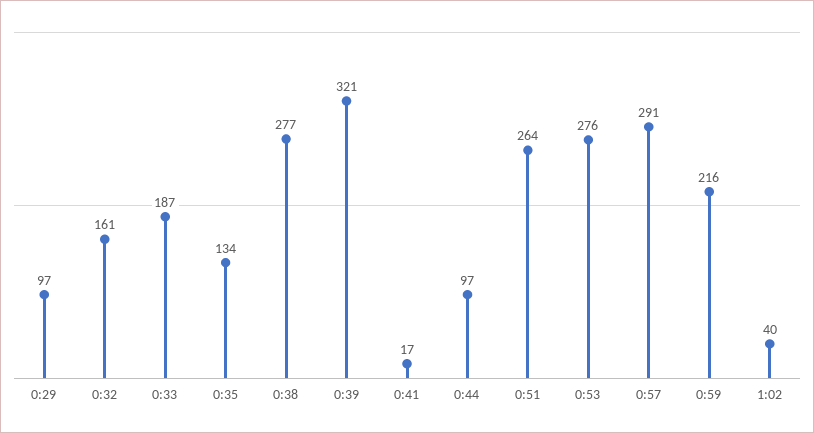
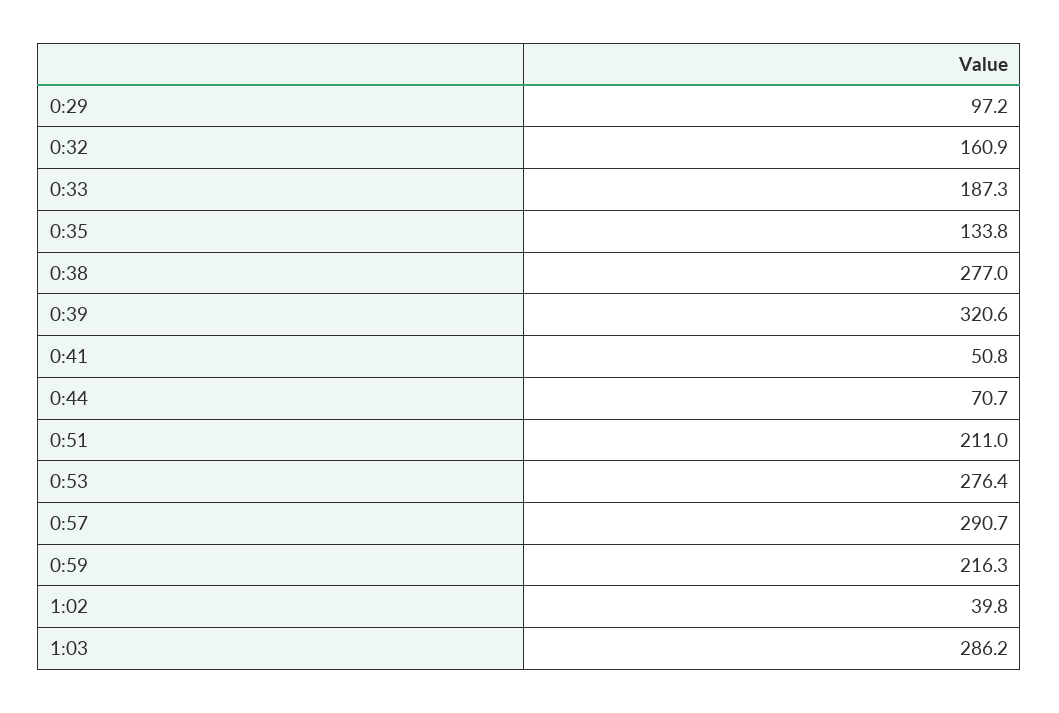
0:41: 17 -> 50.8
0:44: 97 -> 70.7
0:51: 264 -> 211
1:03: none -> 286.2

